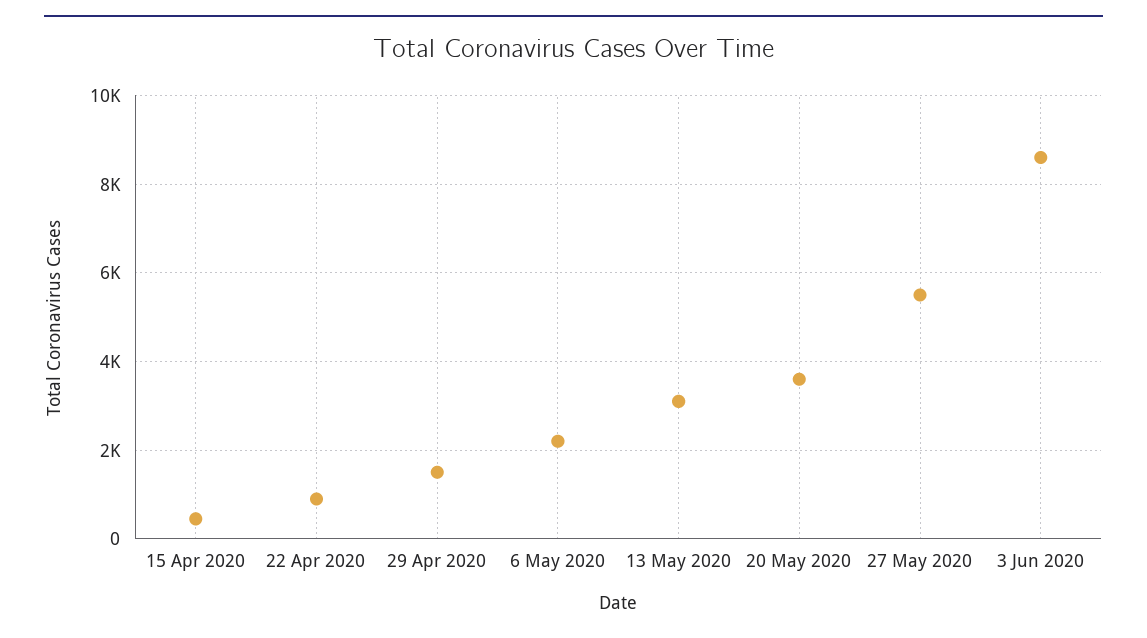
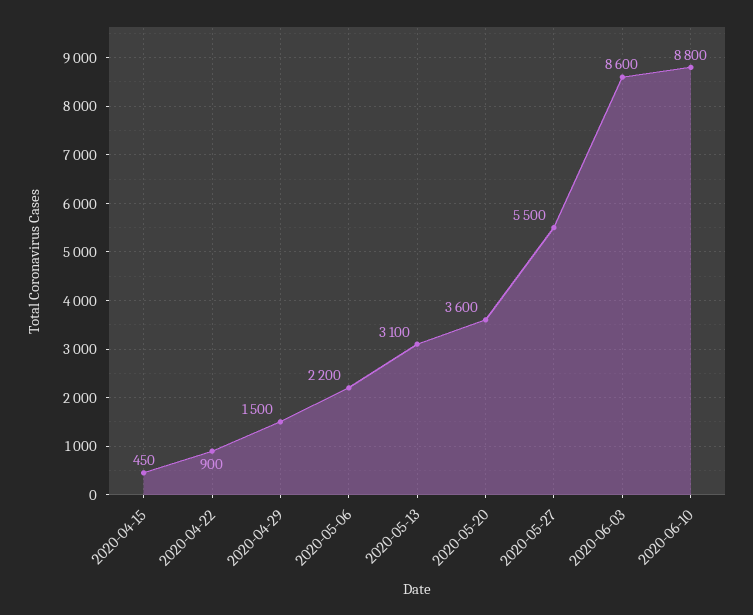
2020-06-10: none -> 8800

